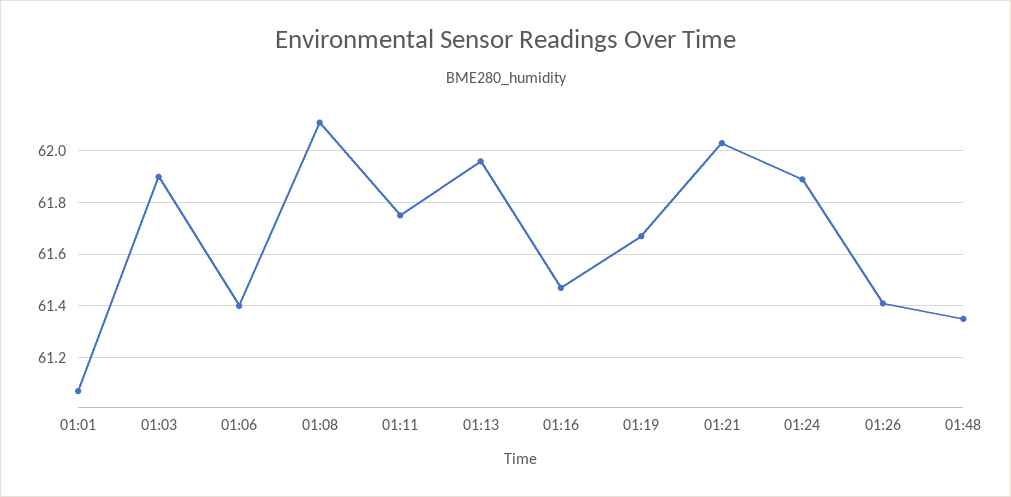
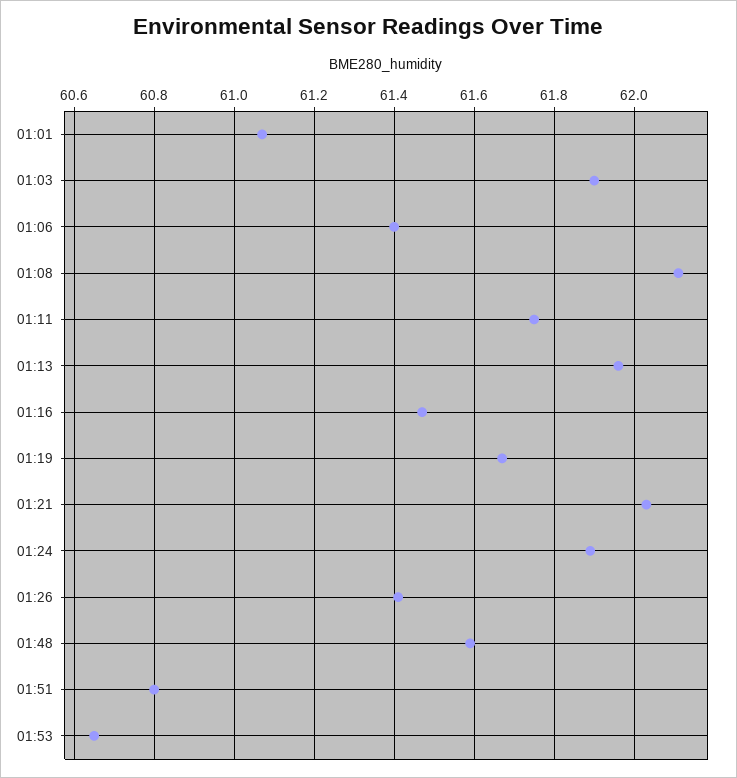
01:48: 61.35 -> 61.6
01:51: none -> 60.8
01:53: none -> 60.65

